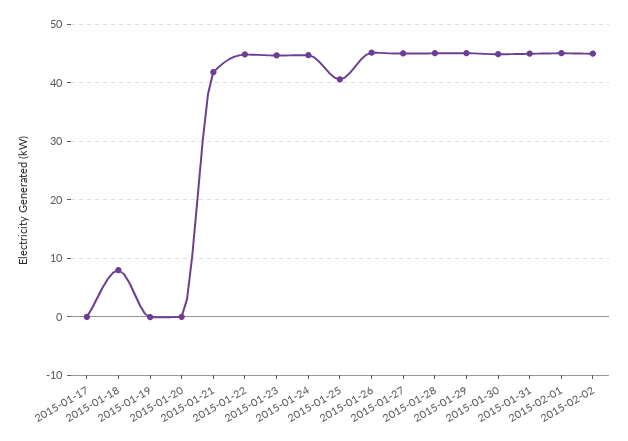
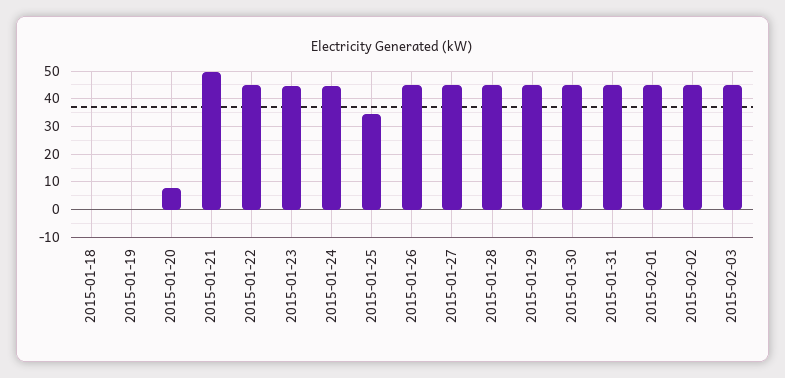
2015-01-17: 0 -> none
2015-01-18: 8 -> 0
2015-01-20: 0 -> 7.5
2015-01-21: 42 -> 50
2015-01-25: 40 -> 35
2015-02-03: none -> 45

